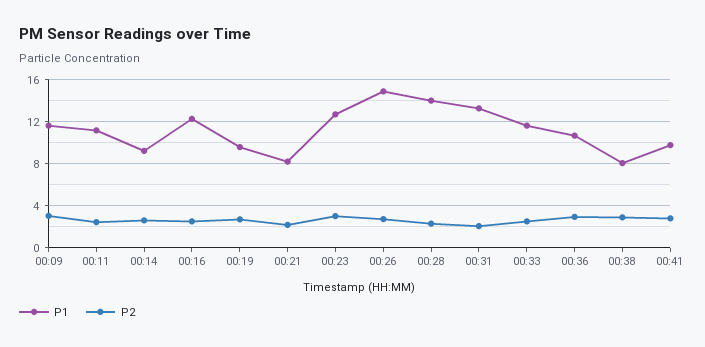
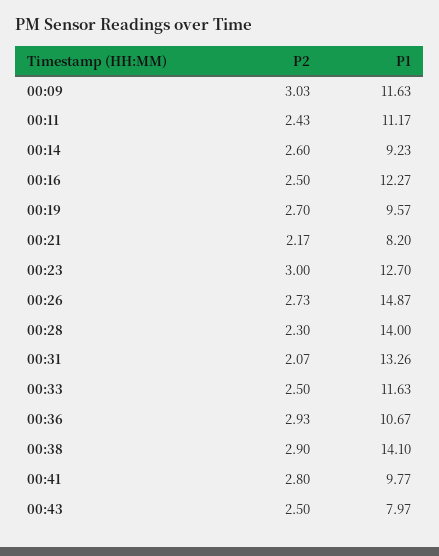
P1, 00:38: 8 -> 14.1
P2, 00:43: none -> 2.5
P1, 00:43: none -> 7.97

